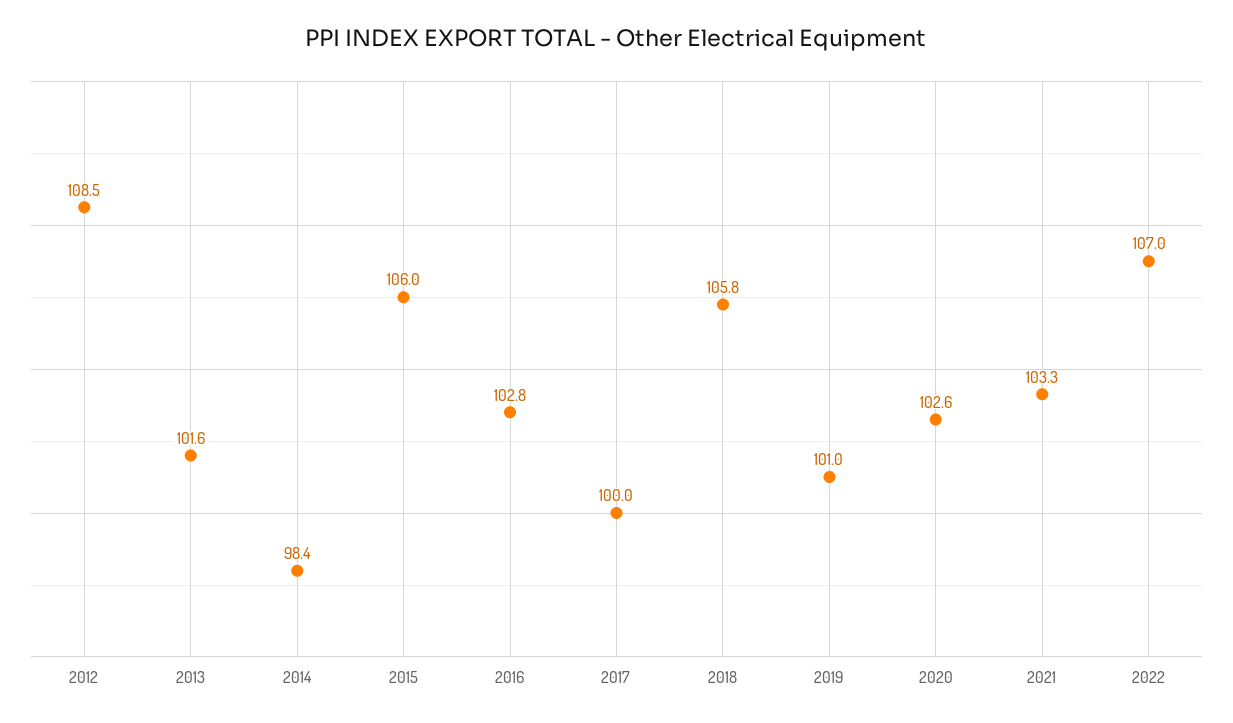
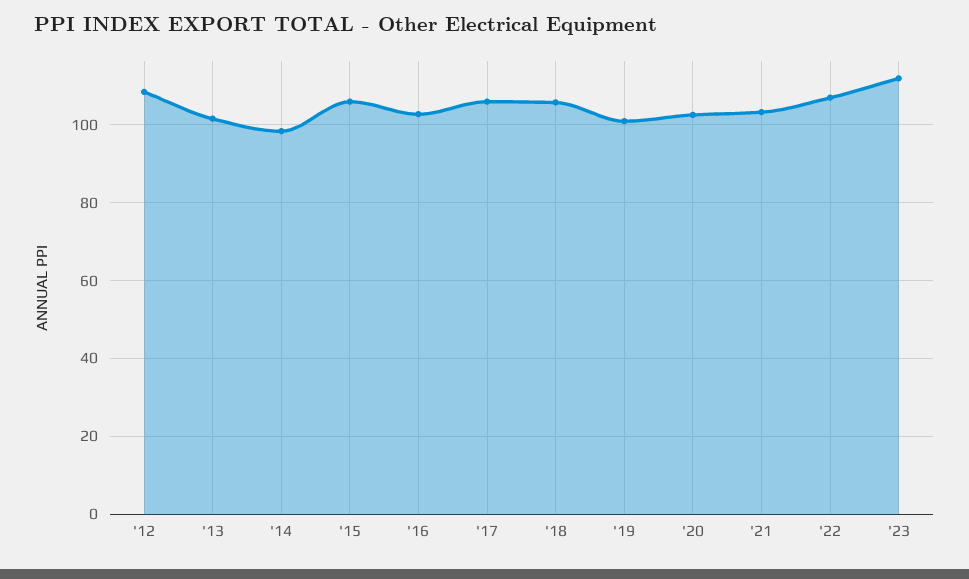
2017: 100 -> 106
'23: none -> 112

